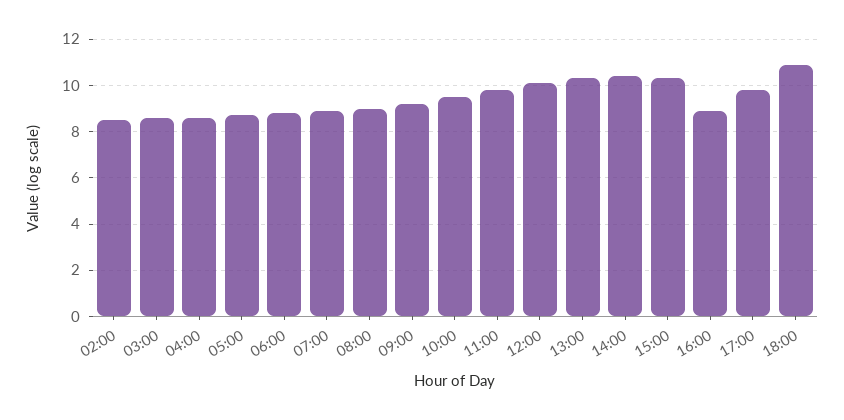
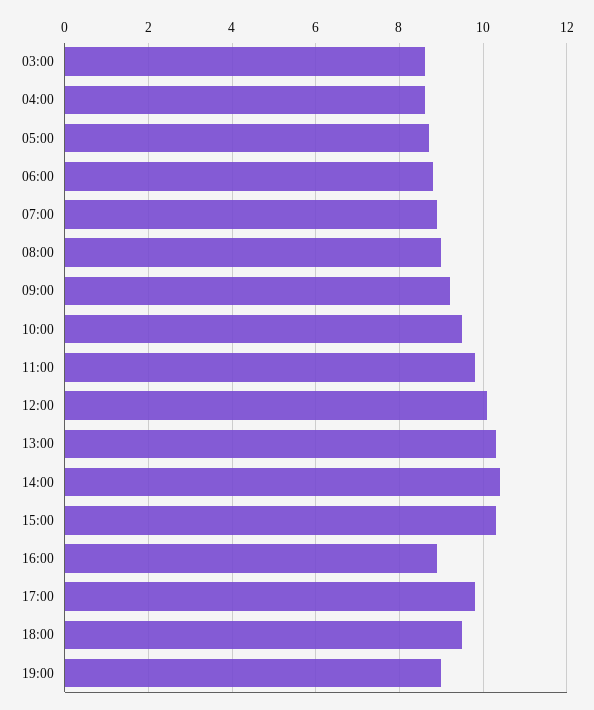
02:00: 8.5 -> none
18:00: 11 -> 9.5
19:00: none -> 9

